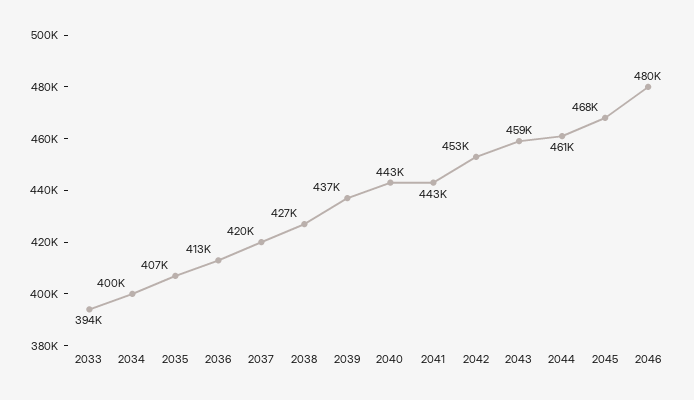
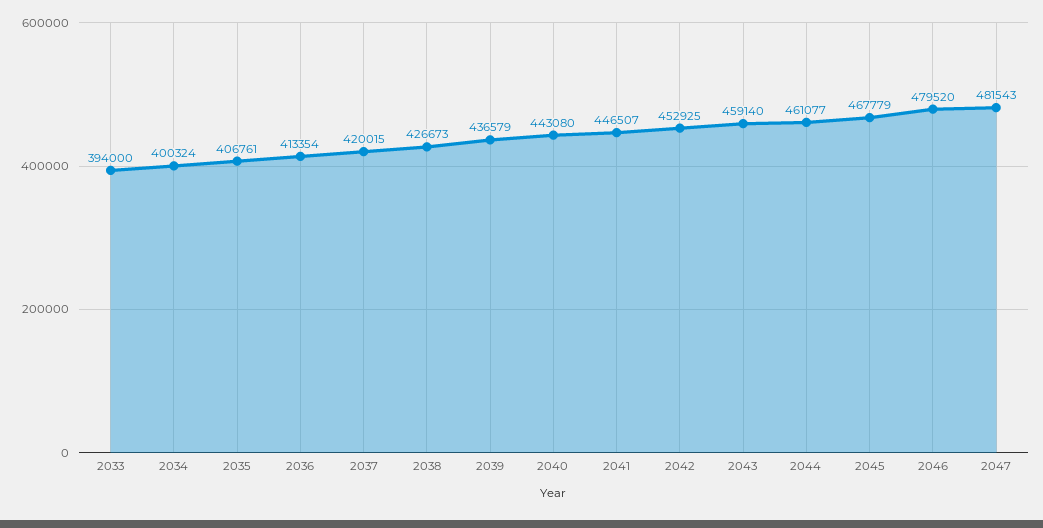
2041: 443000 -> 446507
2047: none -> 481543

